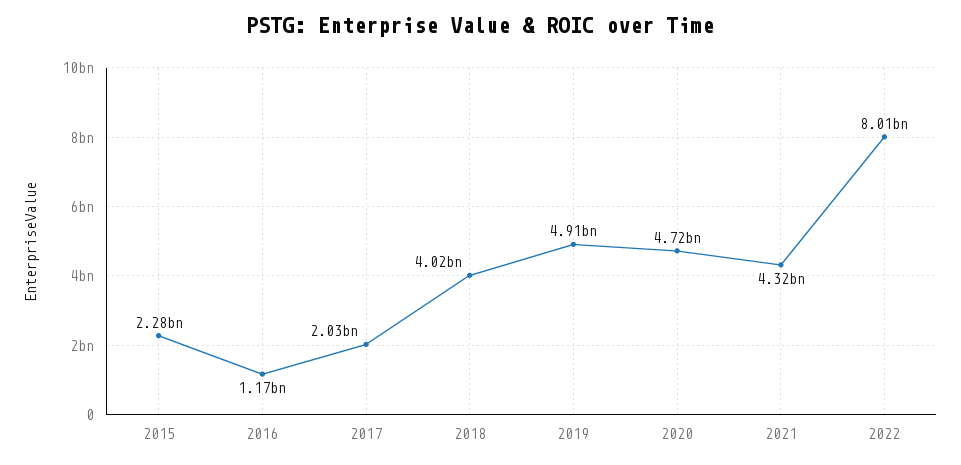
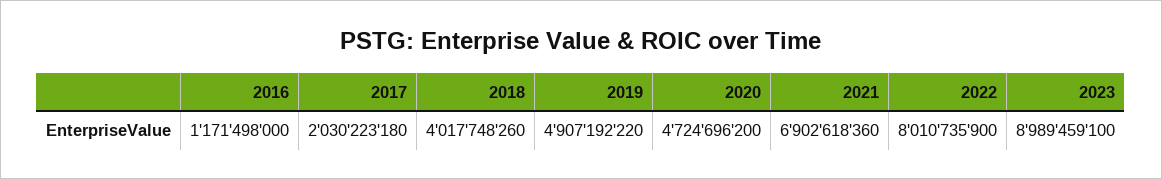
2015: 2280000000 -> none
2021: 4320000000 -> 6902618360
2023: none -> 8989459100

